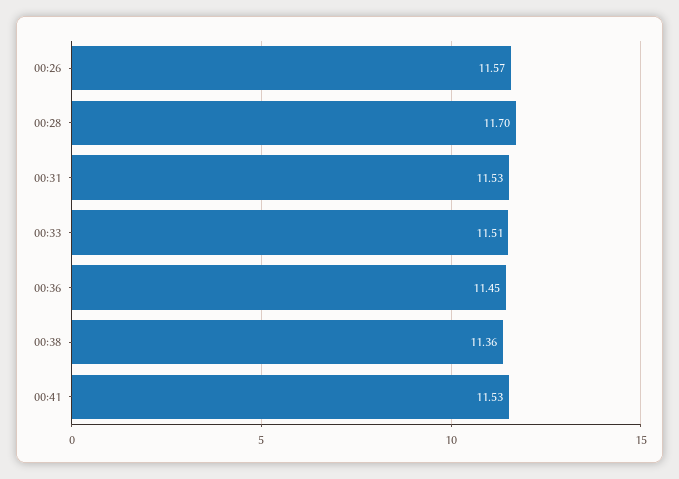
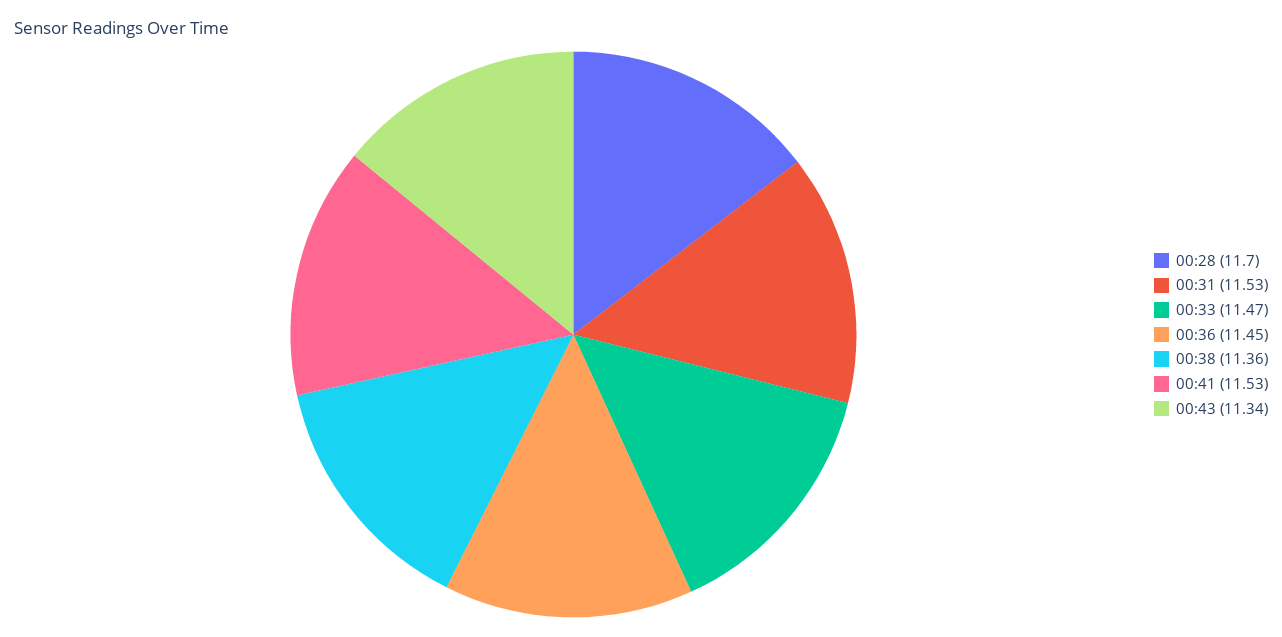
00:26: 11.57 -> none
00:33: 11.51 -> 11.47
00:43: none -> 11.34

